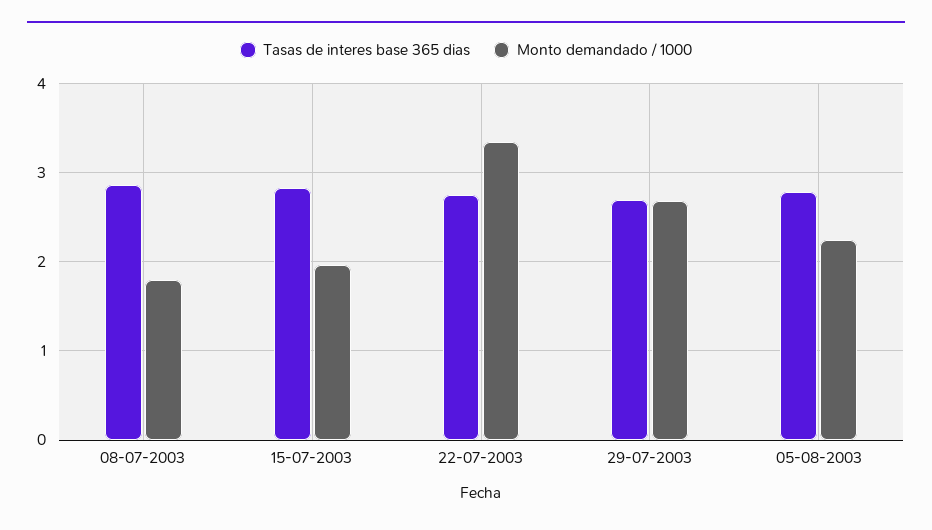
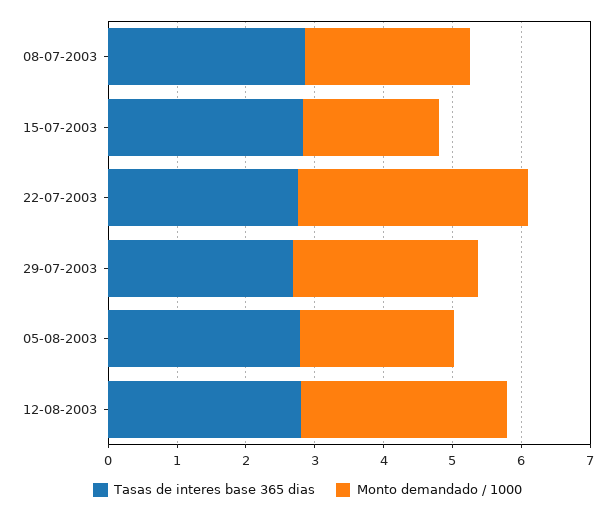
Monto demandado / 1000, 08-07-2003: 1.8 -> 2.4
Tasas de interes base 365 dias, 12-08-2003: none -> 2.8
Monto demandado / 1000, 12-08-2003: none -> 3

